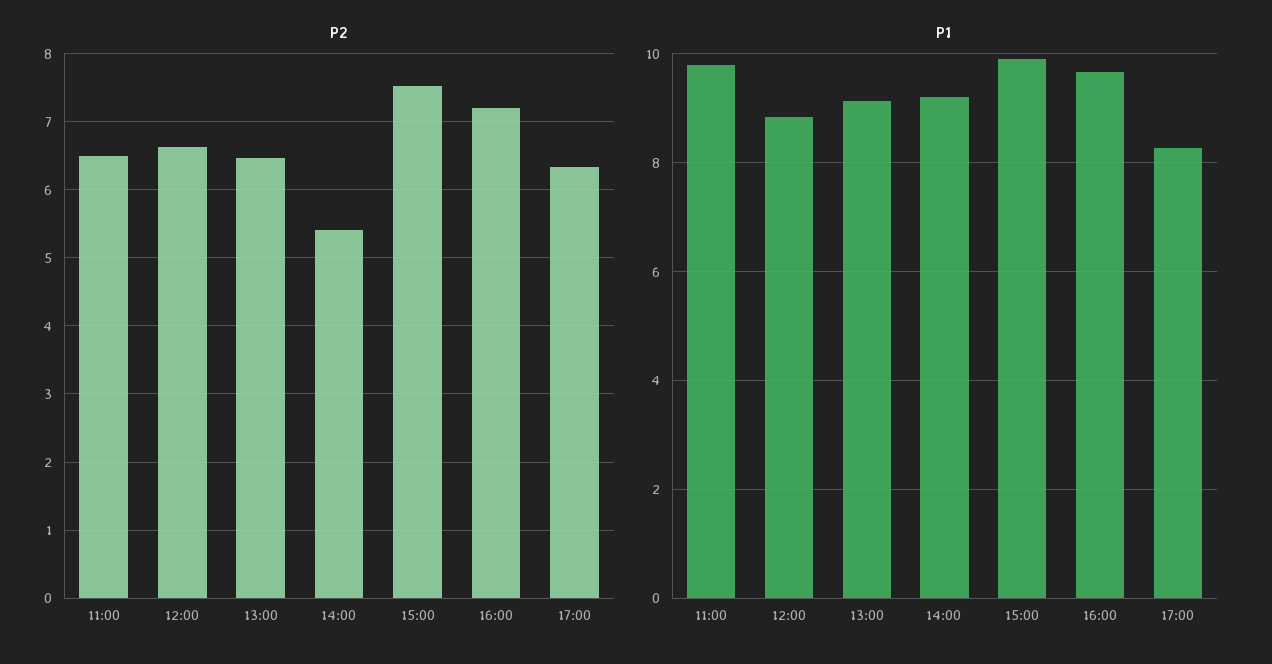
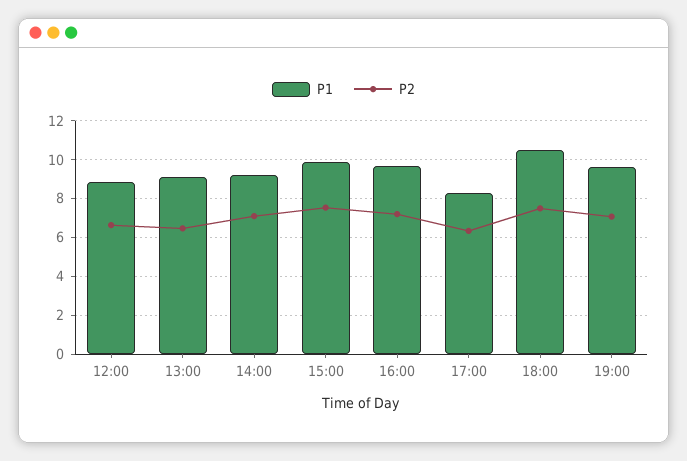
P2, 11:00: 6.5 -> none
P2, 14:00: 5.4 -> 7
P1, 11:00: 9.8 -> none
P1, 18:00: none -> 10.5
P2, 18:00: none -> 7.5
P1, 19:00: none -> 9.5
P2, 19:00: none -> 7

